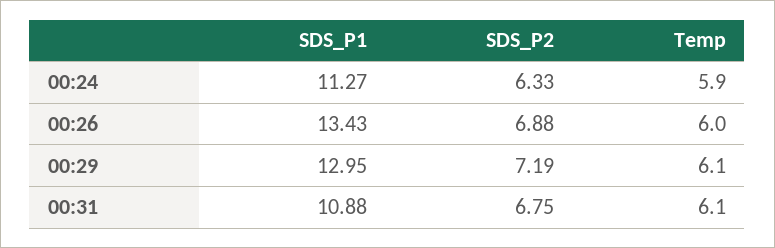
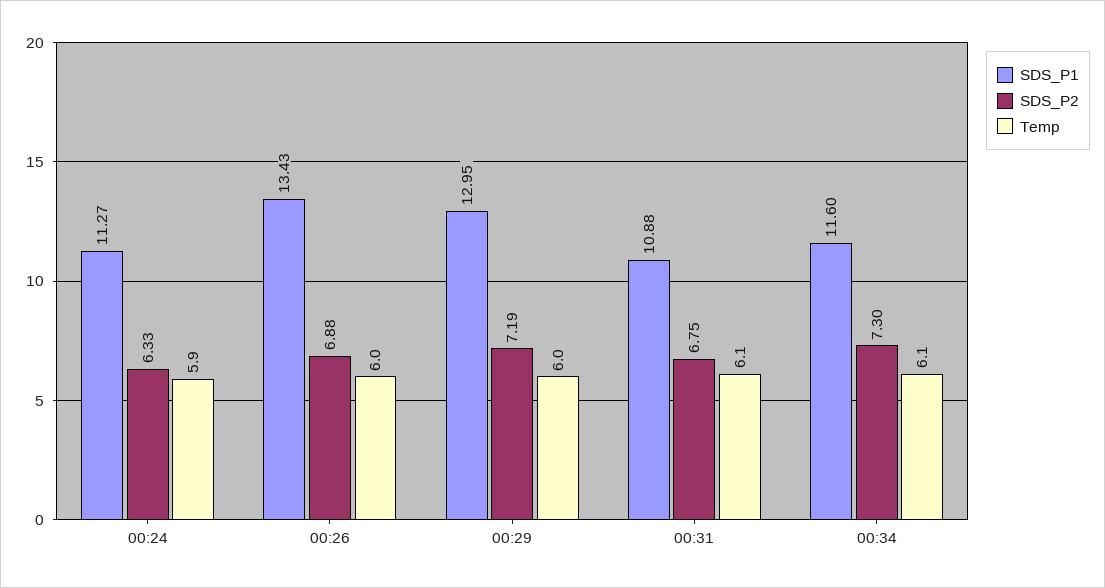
Temp, 00:29: 6.1 -> 6
SDS_P1, 00:34: none -> 11.6
SDS_P2, 00:34: none -> 7.3
Temp, 00:34: none -> 6.1

